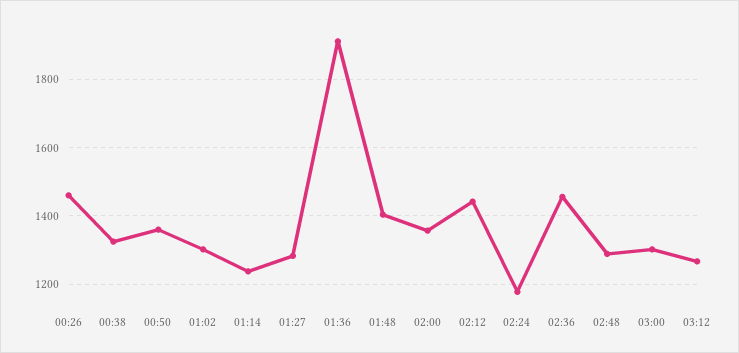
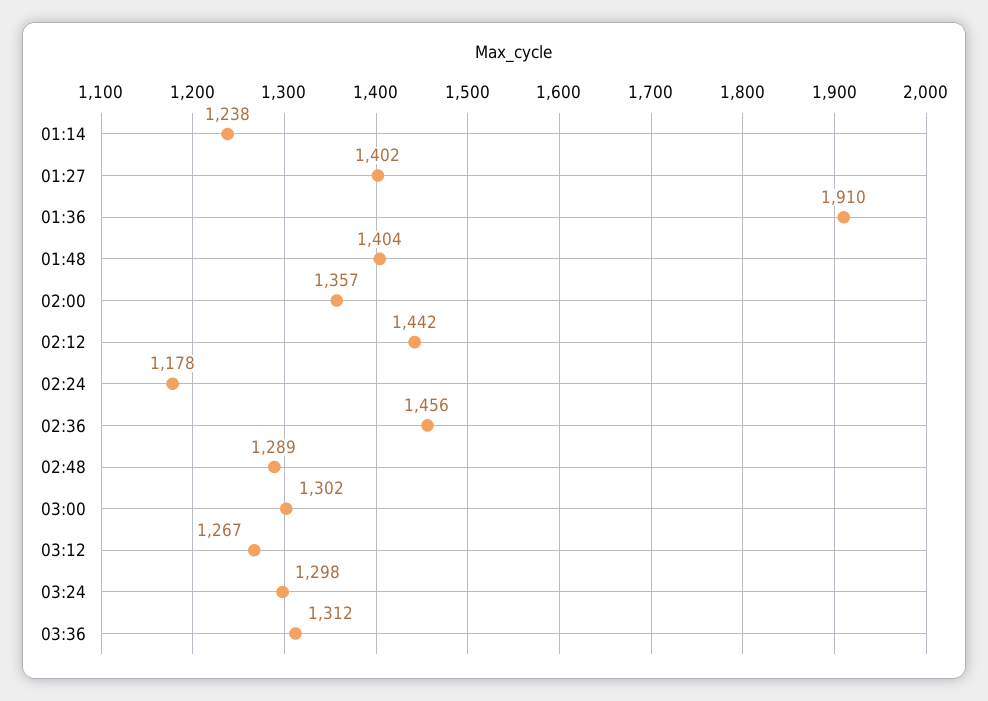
00:26: 1460 -> none
00:38: 1320 -> none
00:50: 1360 -> none
01:02: 1300 -> none
01:27: 1280 -> 1402
03:24: none -> 1298
03:36: none -> 1312

